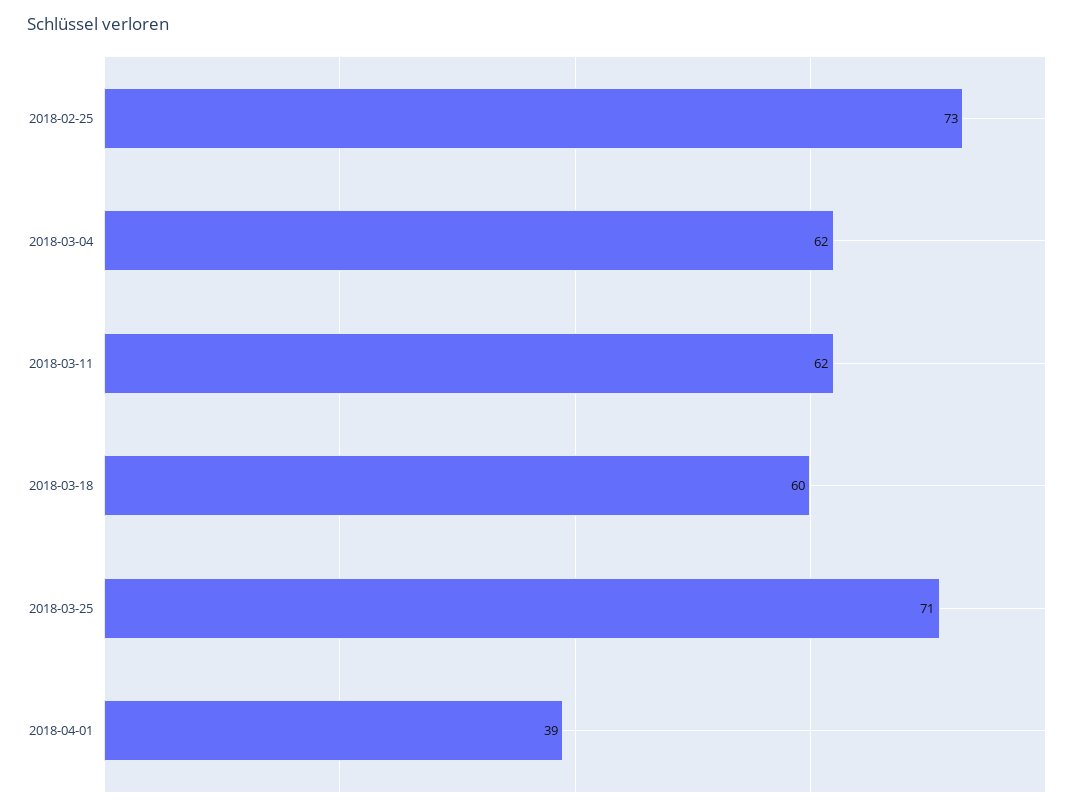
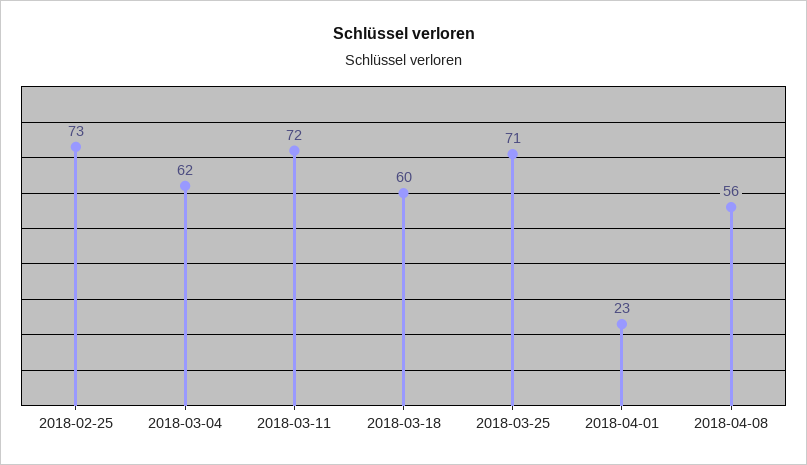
2018-03-11: 62 -> 72
2018-04-01: 39 -> 23
2018-04-08: none -> 56

